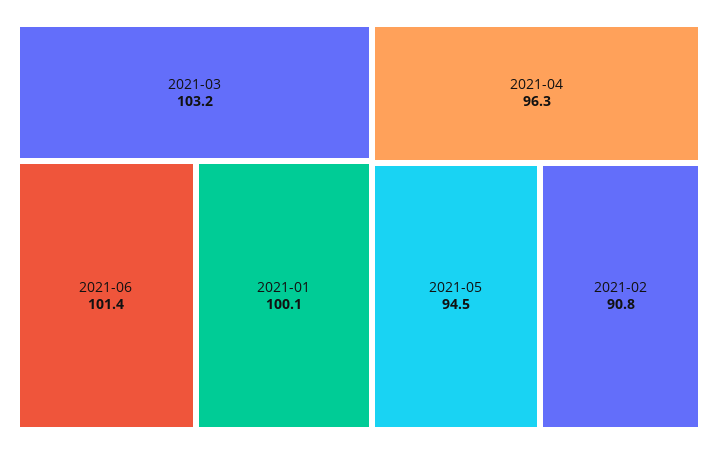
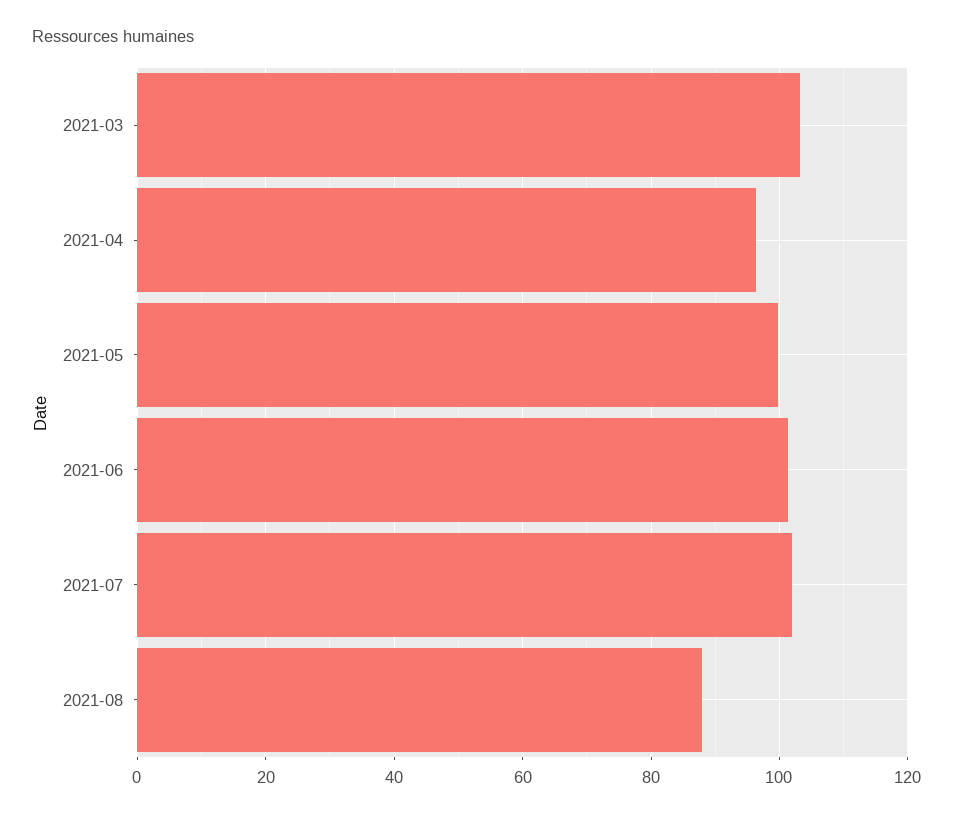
2021-01: 100.1 -> none
2021-05: 94.5 -> 100
2021-02: 90.8 -> none
2021-07: none -> 102
2021-08: none -> 88

